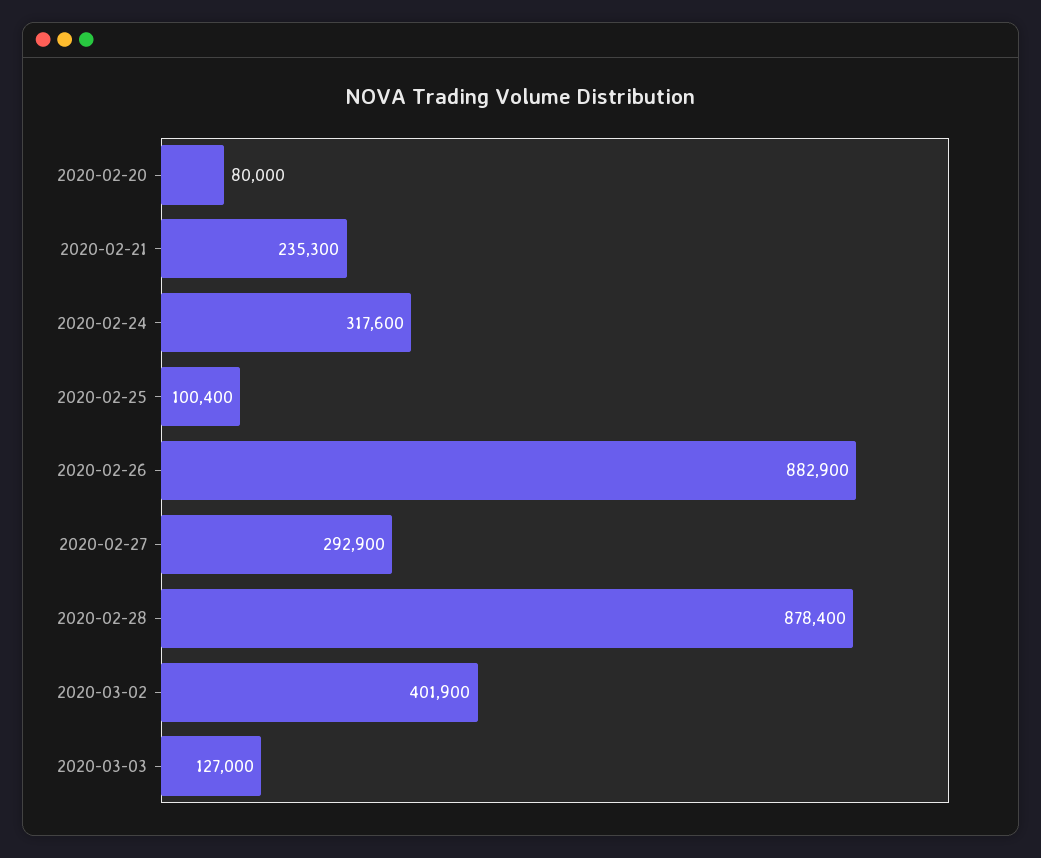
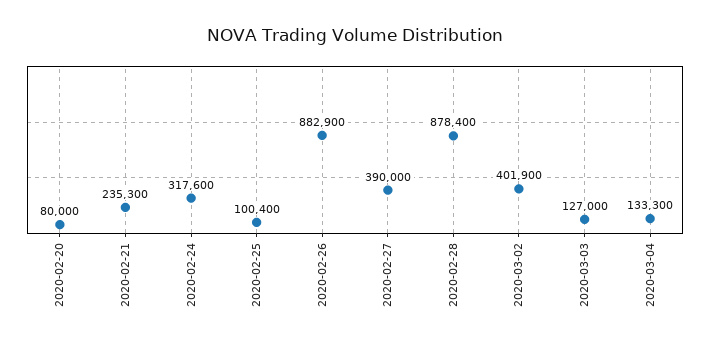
2020-02-27: 292900 -> 390000
2020-03-04: none -> 133300

